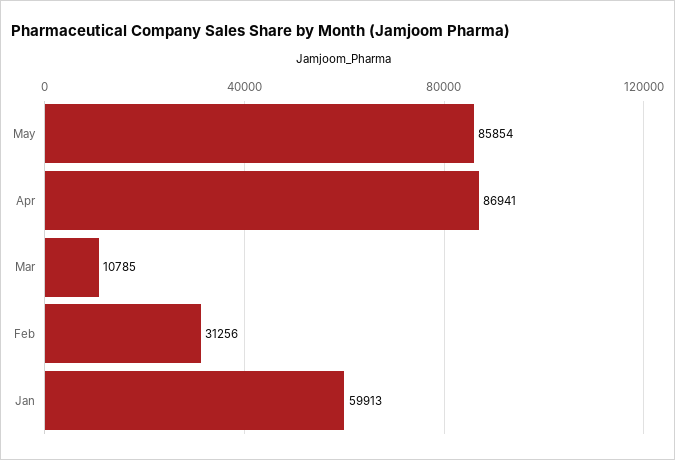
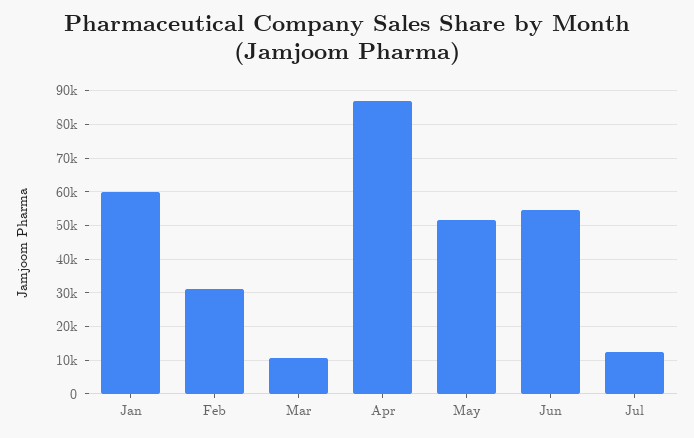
May: 85854 -> 52000
Jun: none -> 54000
Jul: none -> 12000

